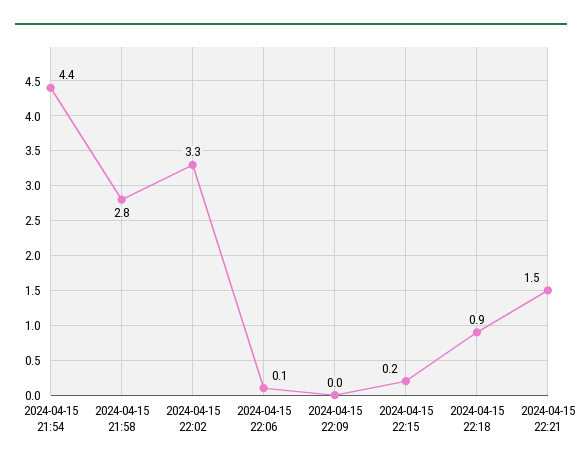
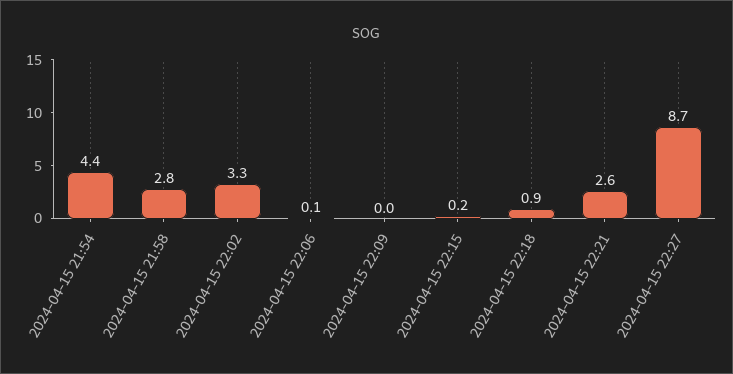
2024-04-15 22:21: 1.5 -> 2.6
2024-04-15 22:27: none -> 8.7

